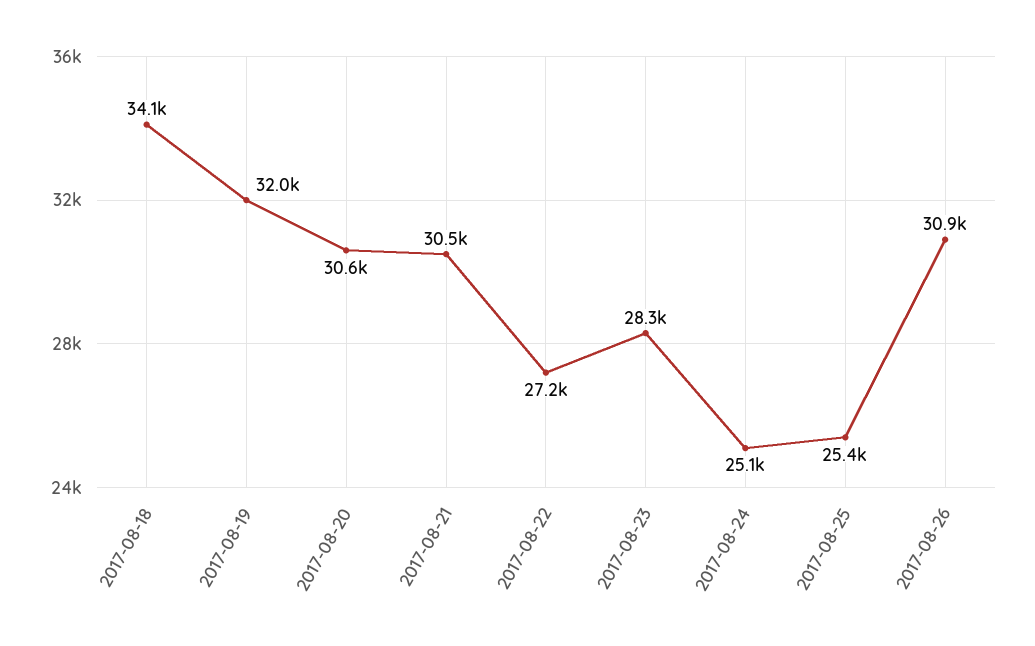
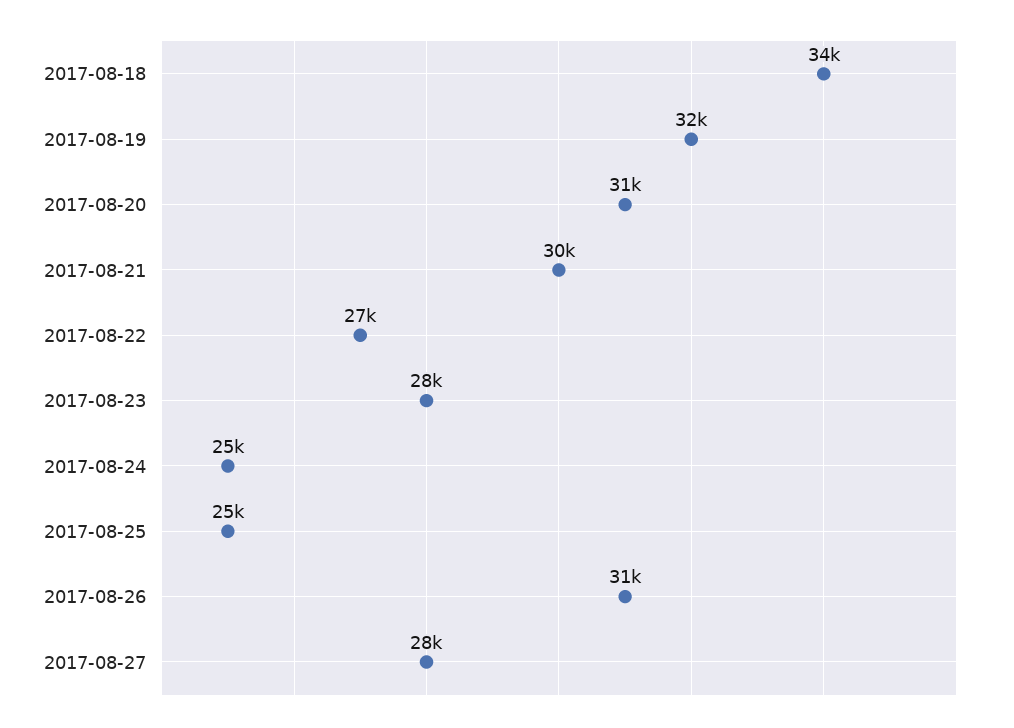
2017-08-27: none -> 28000

